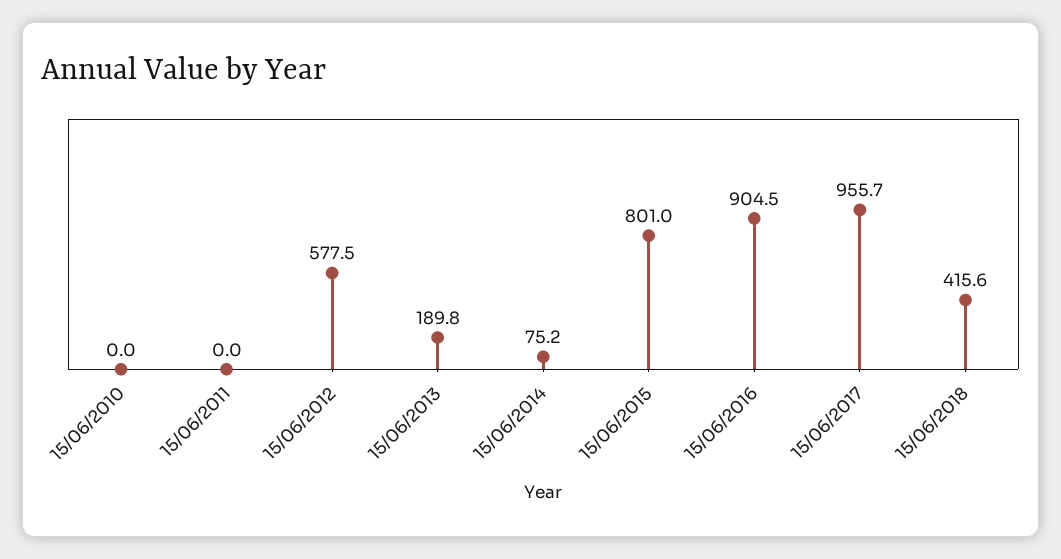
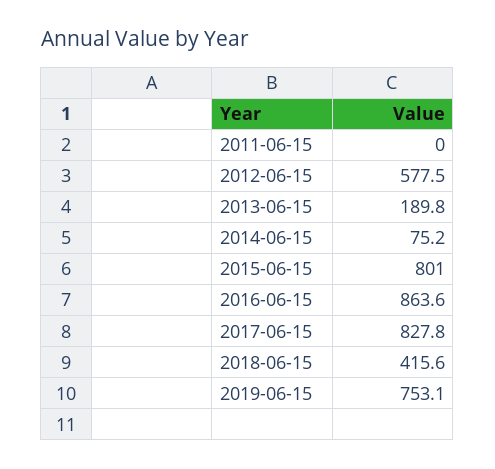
15/06/2010: 0 -> none
15/06/2016: 904.5 -> 863.6
15/06/2017: 955.7 -> 827.8
2019-06-15: none -> 753.1

